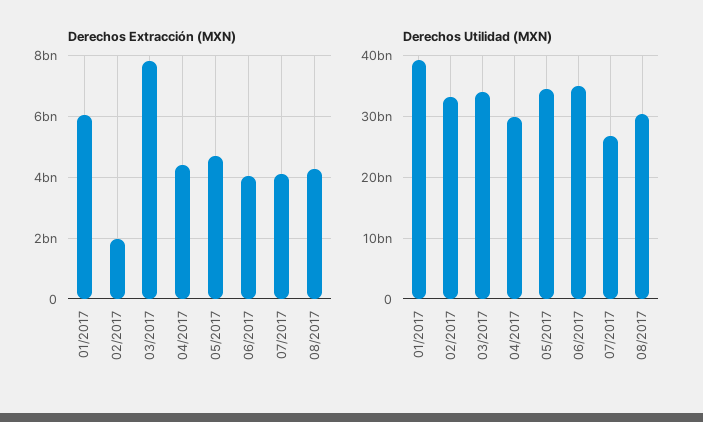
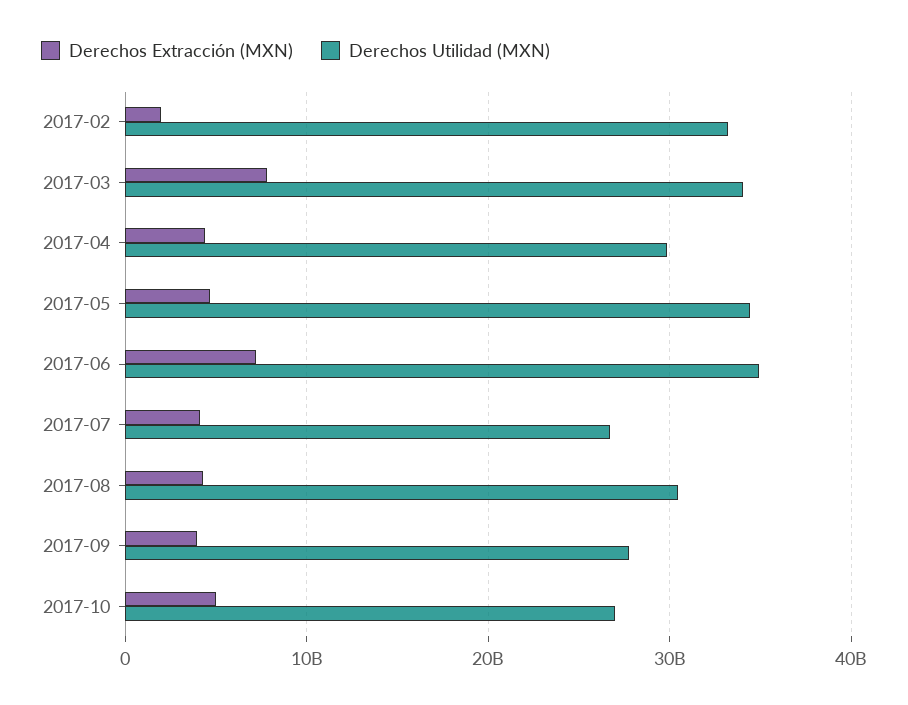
Derechos Extracción (MXN), 01/2017: 6000000000 -> none
Derechos Extracción (MXN), 06/2017: 4000000000 -> 7000000000
Derechos Utilidad (MXN), 01/2017: 39000000000 -> none
Derechos Extracción (MXN), 2017-09: none -> 4000000000
Derechos Utilidad (MXN), 2017-09: none -> 28000000000
Derechos Extracción (MXN), 2017-10: none -> 5000000000
Derechos Utilidad (MXN), 2017-10: none -> 27000000000

